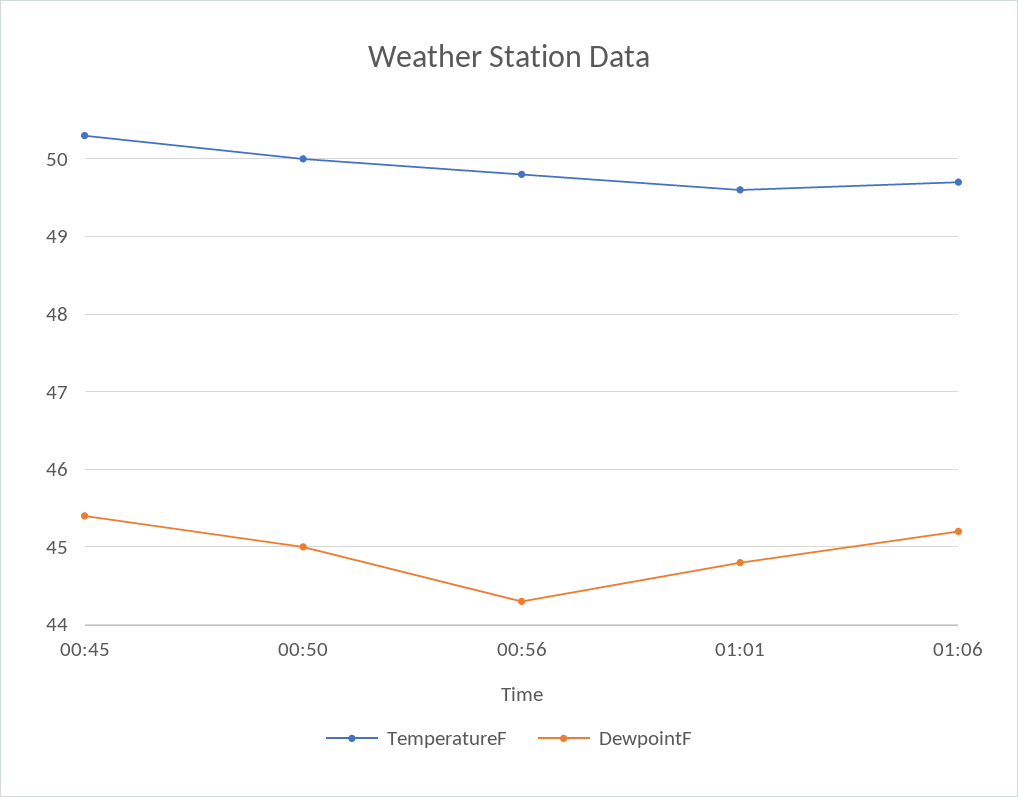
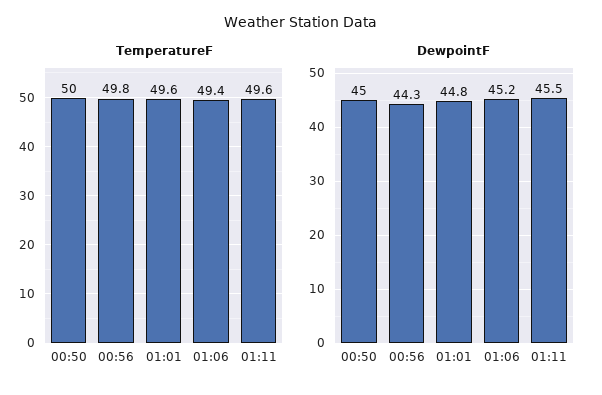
TemperatureF, 00:45: 50.3 -> none
DewpointF, 00:45: 45.4 -> none
TemperatureF, 01:06: 49.7 -> 49.4
TemperatureF, 01:11: none -> 49.6
DewpointF, 01:11: none -> 45.5

